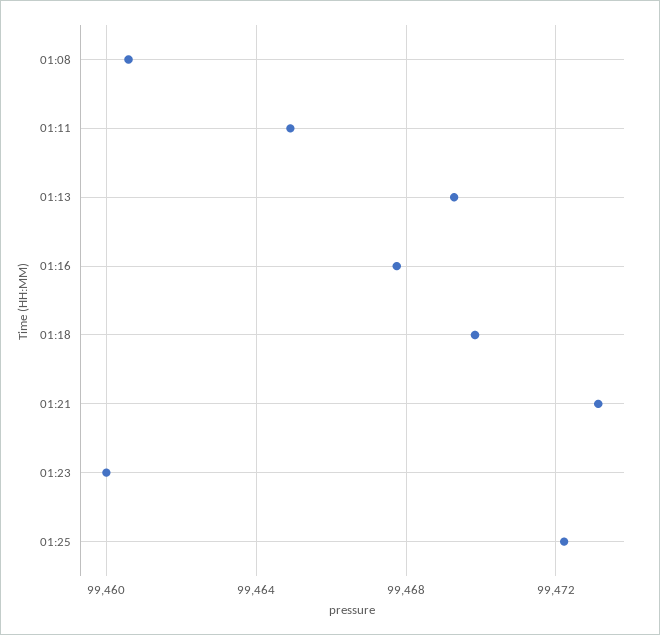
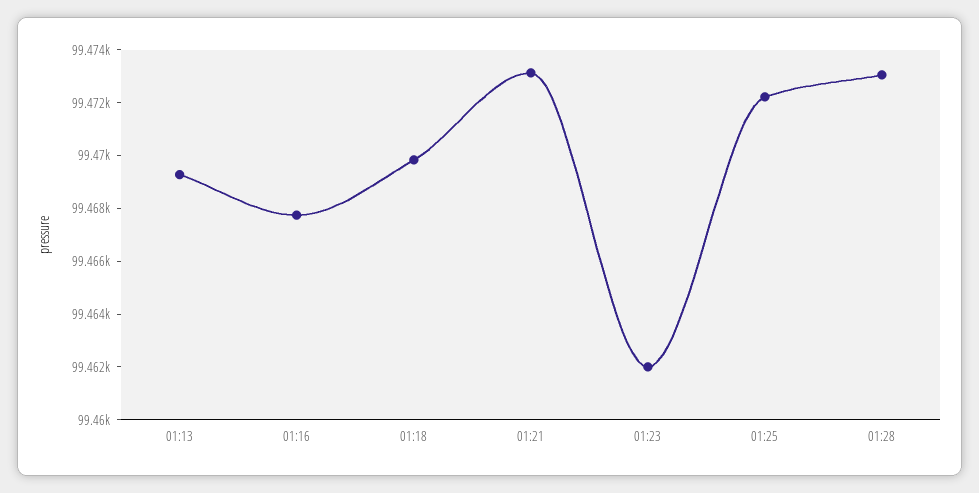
01:08: 99460.5 -> none
01:11: 99465 -> none
01:23: 99460 -> 99462
01:28: none -> 99473

